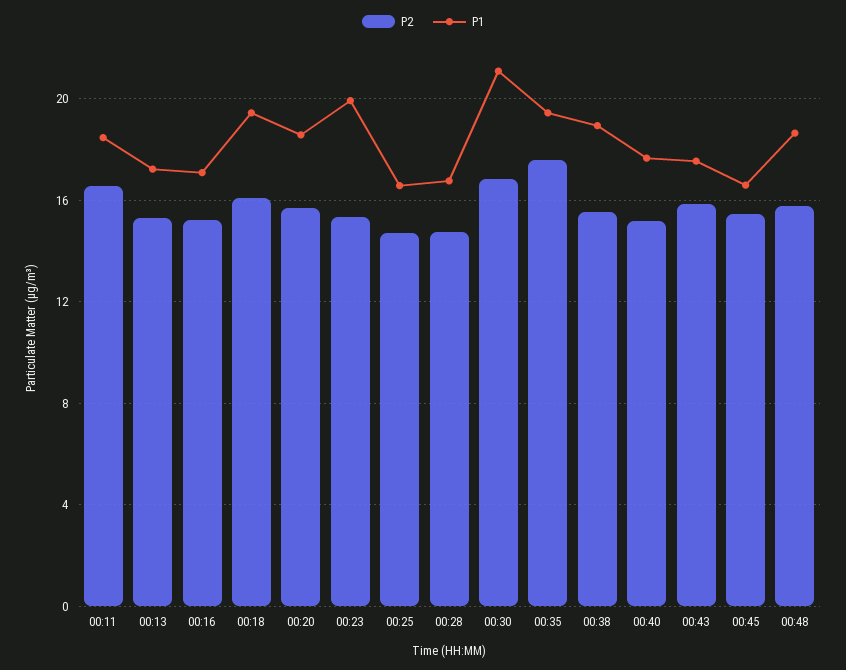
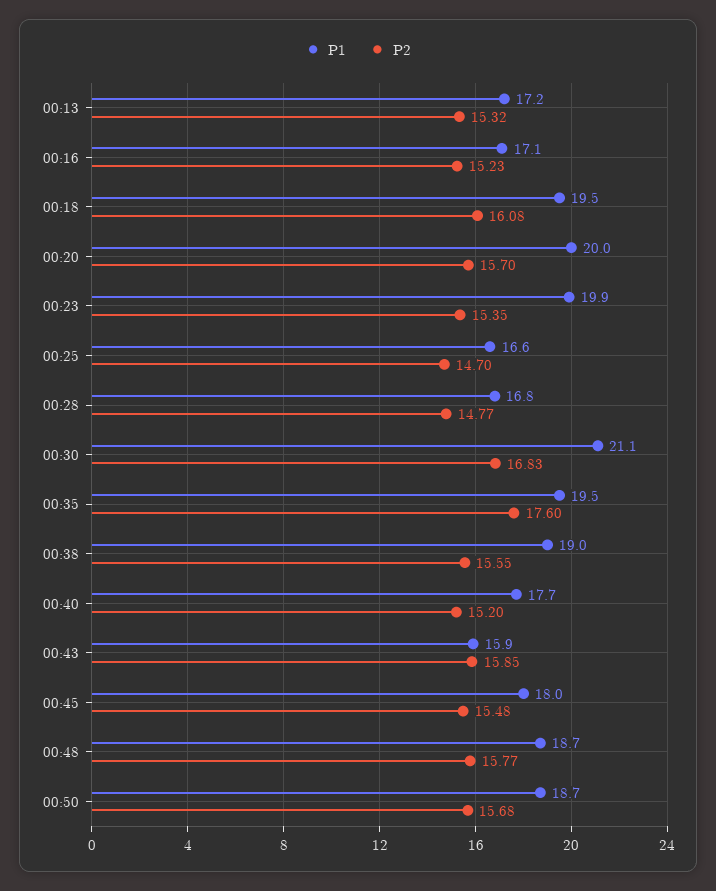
P2, 00:11: 16.5 -> none
P1, 00:11: 18.5 -> none
P1, 00:20: 18.5 -> 20
P1, 00:43: 17.5 -> 15.9
P1, 00:45: 16.5 -> 18
P1, 00:50: none -> 18.7
P2, 00:50: none -> 15.68

